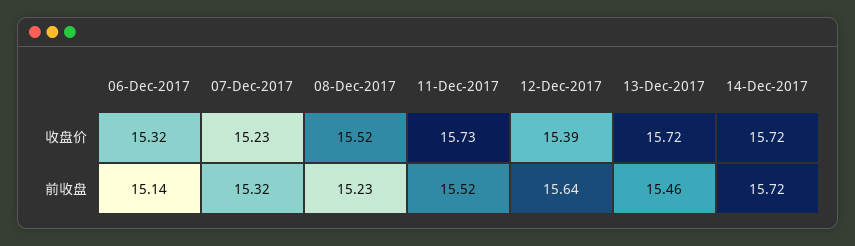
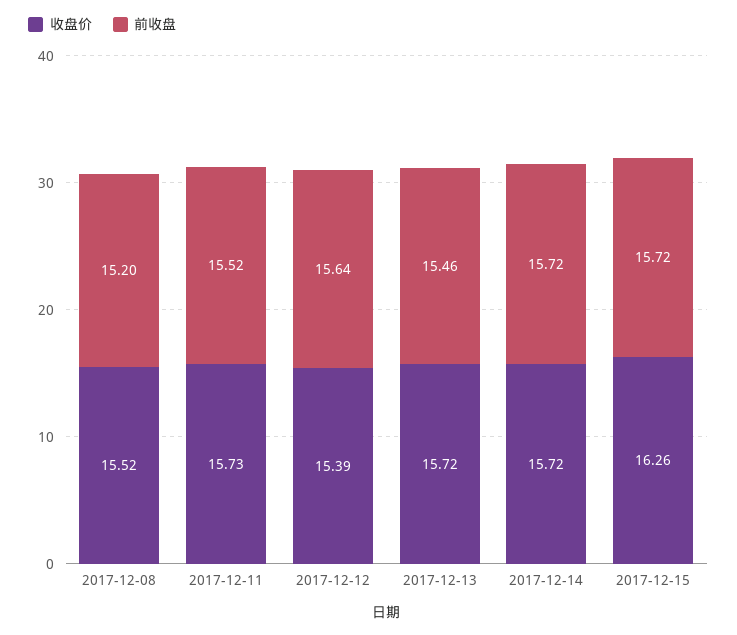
收盘价, 06-Dec-2017: 15.32 -> none
收盘价, 07-Dec-2017: 15.23 -> none
前收盘, 06-Dec-2017: 15.14 -> none
前收盘, 07-Dec-2017: 15.32 -> none
前收盘, 08-Dec-2017: 15.23 -> 15.2
收盘价, 2017-12-15: none -> 16.26
前收盘, 2017-12-15: none -> 15.72

